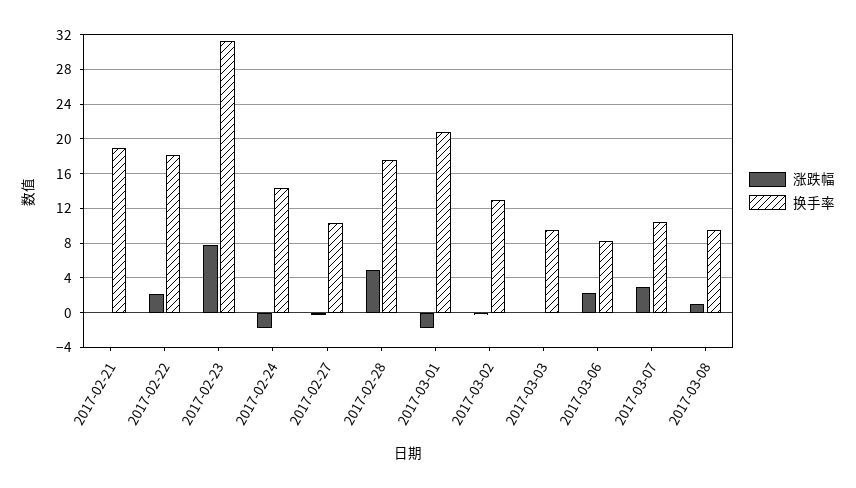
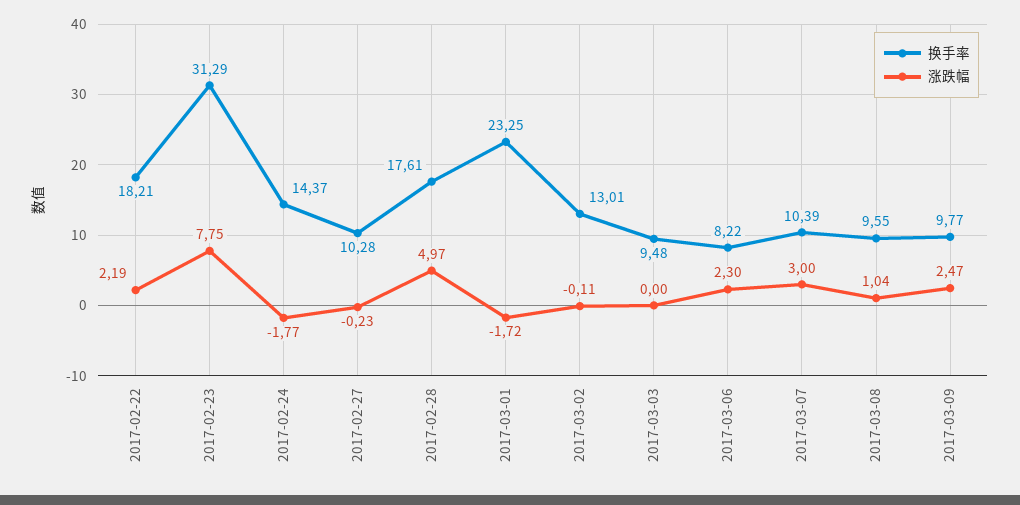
涨跌幅, 2017-02-21: 0 -> none
换手率, 2017-02-21: 19 -> none
换手率, 2017-03-01: 21 -> 23.25
换手率, 2017-03-09: none -> 9.77
涨跌幅, 2017-03-09: none -> 2.47

